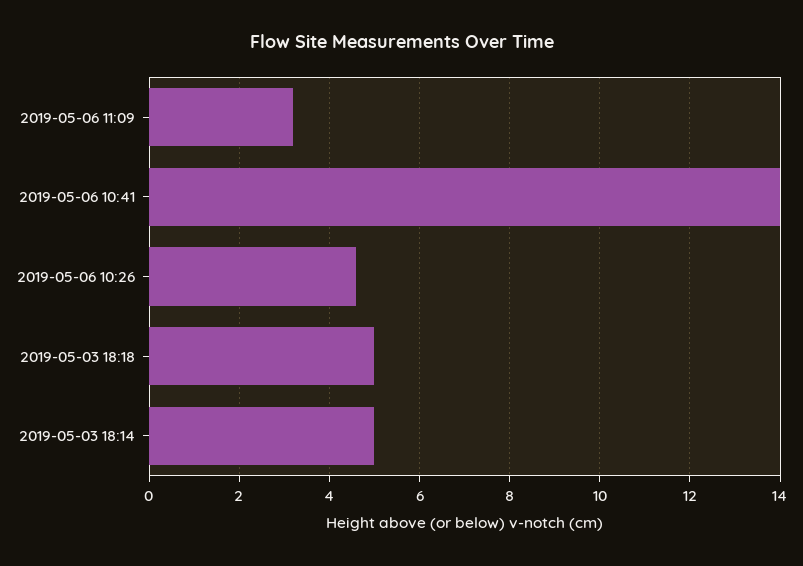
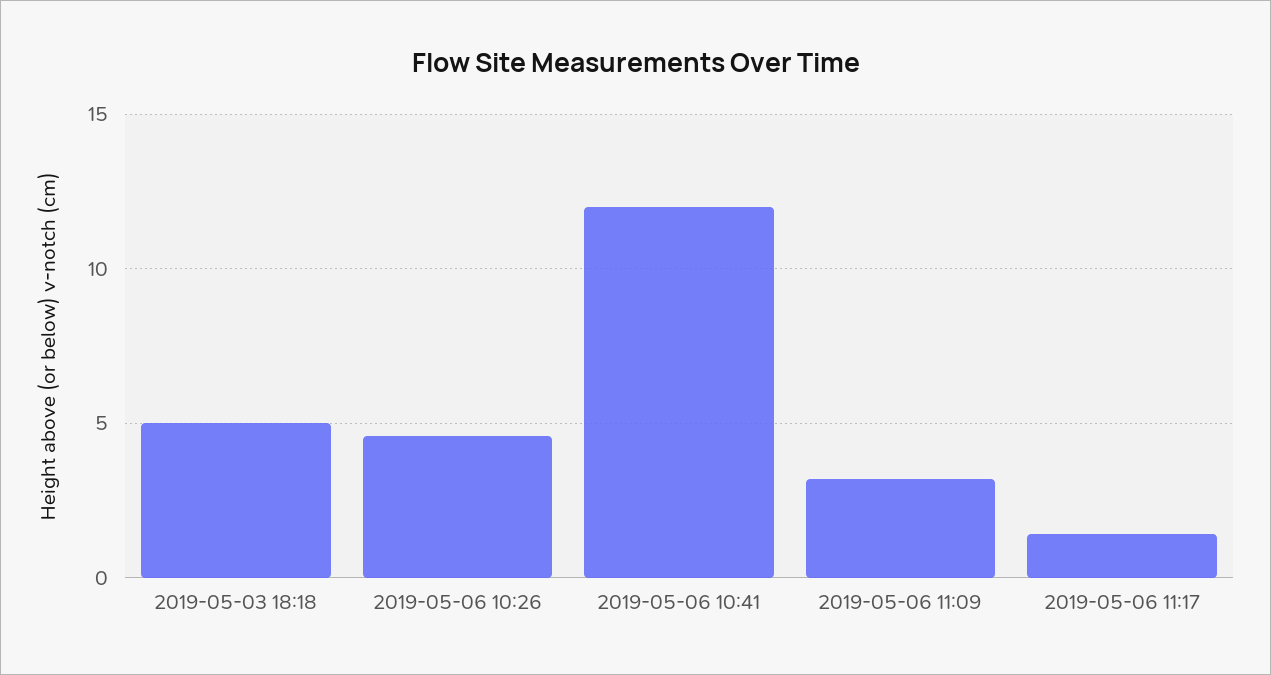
2019-05-06 10:41: 14 -> 12
2019-05-03 18:14: 5 -> none
2019-05-06 11:17: none -> 1.5

